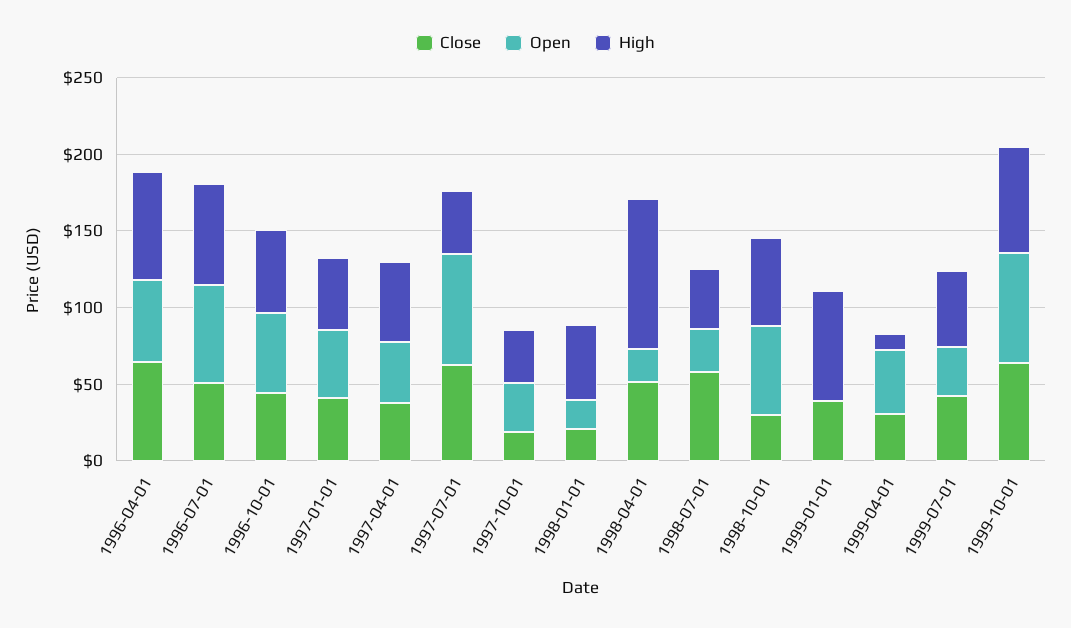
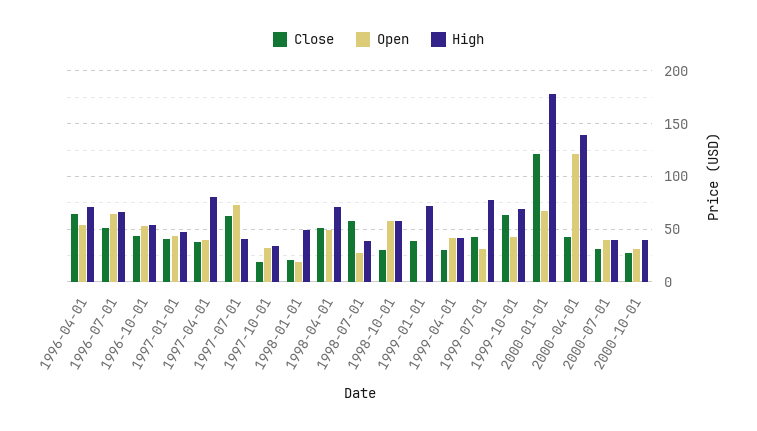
High, 1997-04-01: 50 -> 80
Open, 1998-04-01: 20 -> 50
High, 1998-04-01: 100 -> 70
High, 1999-04-01: 10 -> 40
High, 1999-07-01: 50 -> 80
Open, 1999-10-01: 70 -> 40
Close, 2000-01-01: none -> 120
Open, 2000-01-01: none -> 70
High, 2000-01-01: none -> 180
Close, 2000-04-01: none -> 40
Open, 2000-04-01: none -> 120
High, 2000-04-01: none -> 140
Close, 2000-07-01: none -> 30
Open, 2000-07-01: none -> 40
High, 2000-07-01: none -> 40
Close, 2000-10-01: none -> 30
Open, 2000-10-01: none -> 30
High, 2000-10-01: none -> 40

